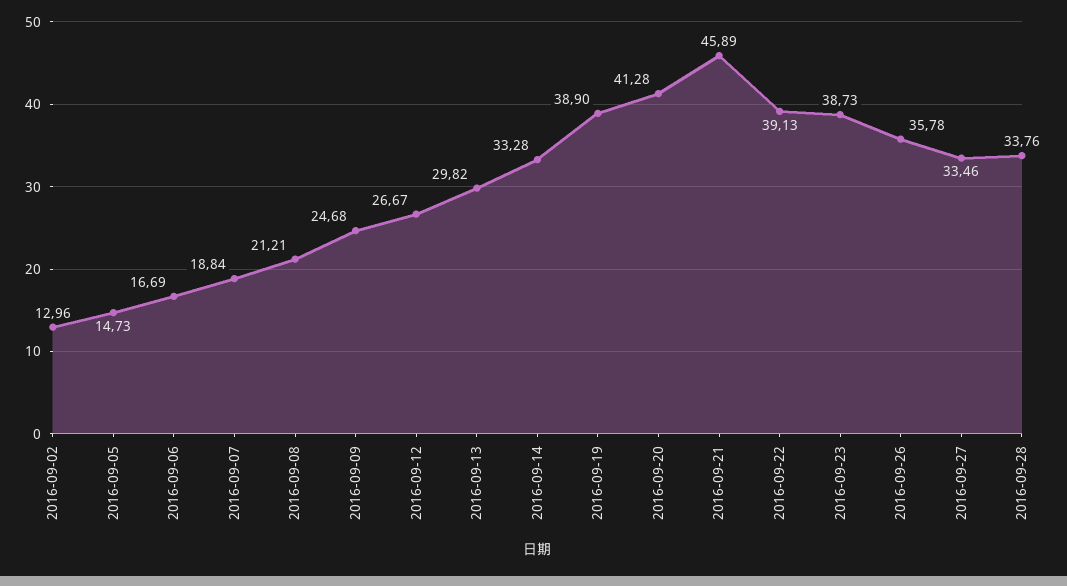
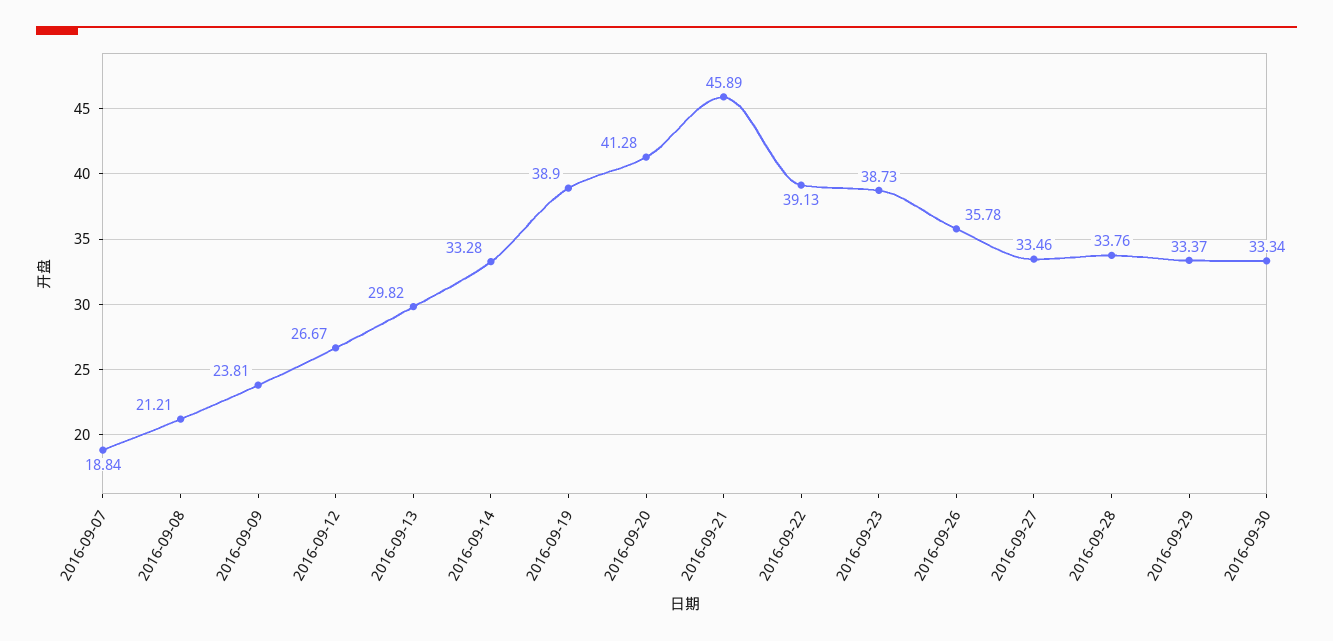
2016-09-02: 12.96 -> none
2016-09-05: 14.73 -> none
2016-09-06: 16.69 -> none
2016-09-09: 24.68 -> 23.81
2016-09-29: none -> 33.37
2016-09-30: none -> 33.34

